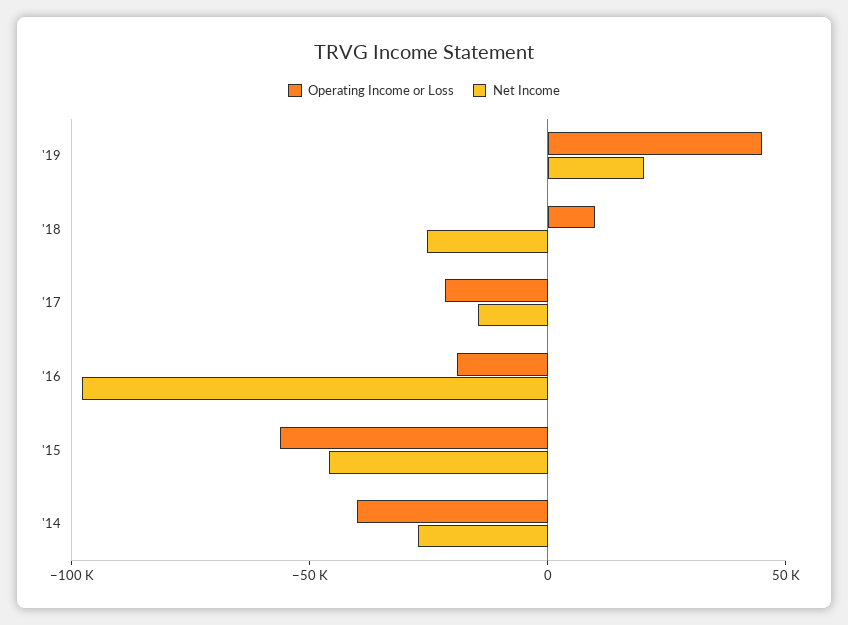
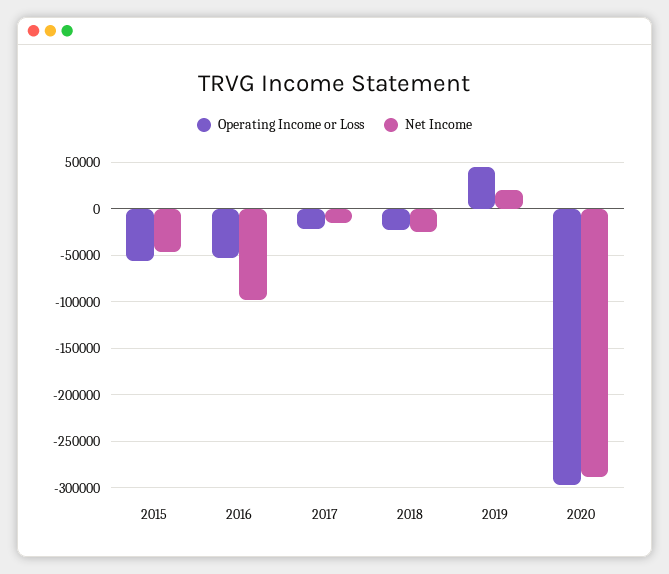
Operating Income or Loss, '18: 10000 -> -20000
Operating Income or Loss, '16: -20000 -> -50000
Operating Income or Loss, '14: -40000 -> none
Net Income, '14: -30000 -> none
Operating Income or Loss, 2020: none -> -300000
Net Income, 2020: none -> -290000

